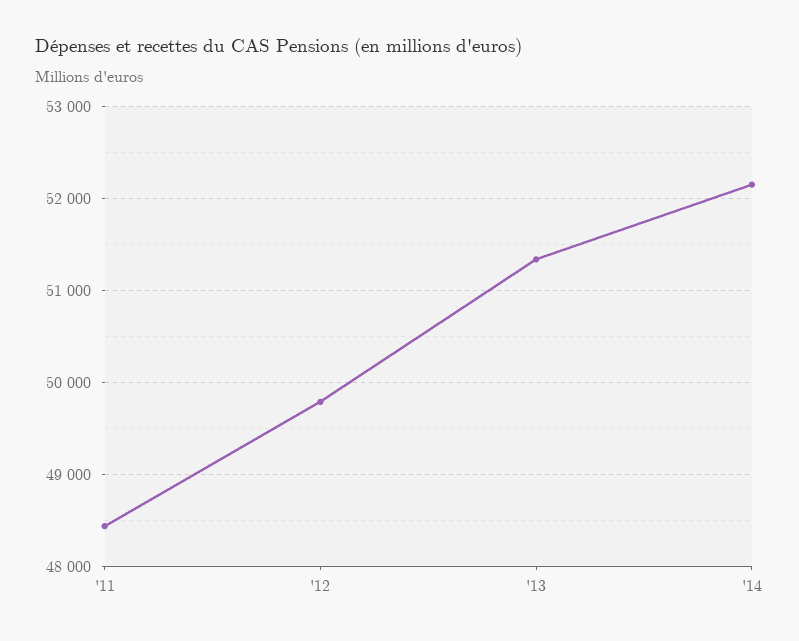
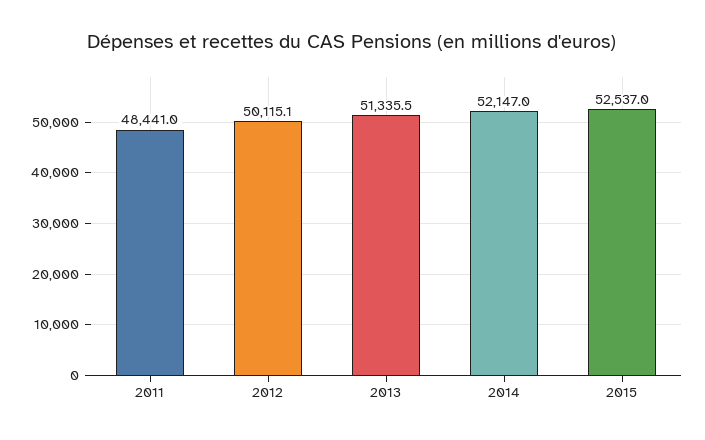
'12: 49800 -> 50115.1
2015: none -> 52537

